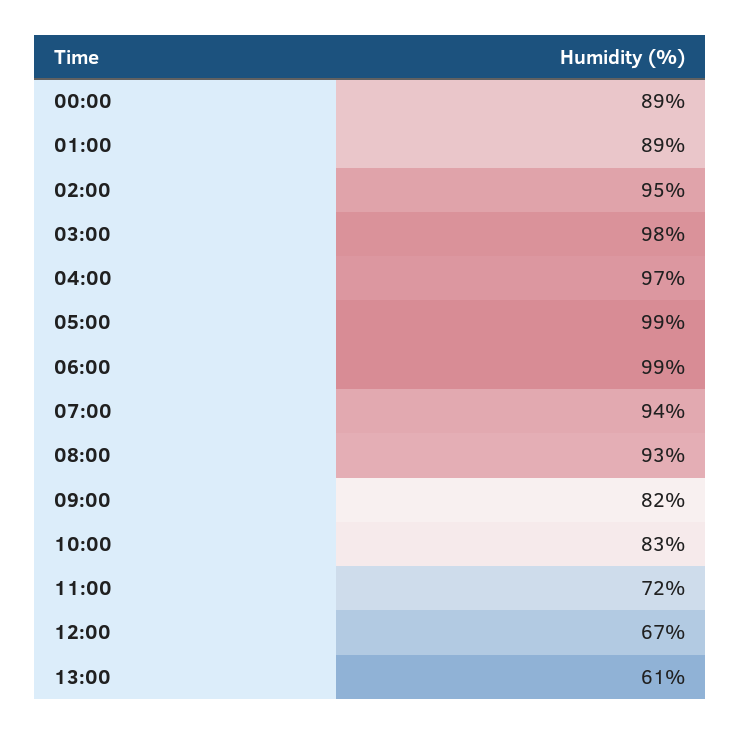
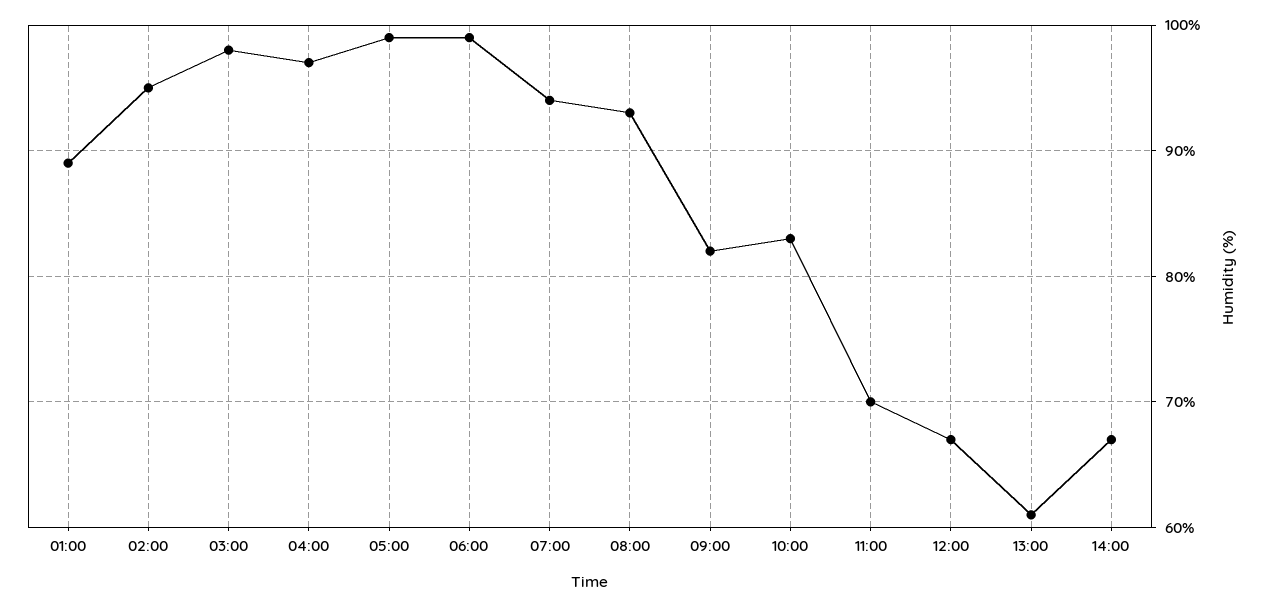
00:00: 89 -> none
11:00: 72 -> 70
14:00: none -> 67

